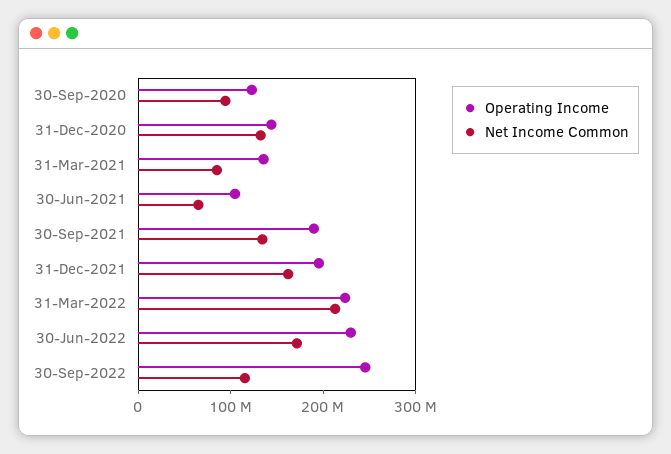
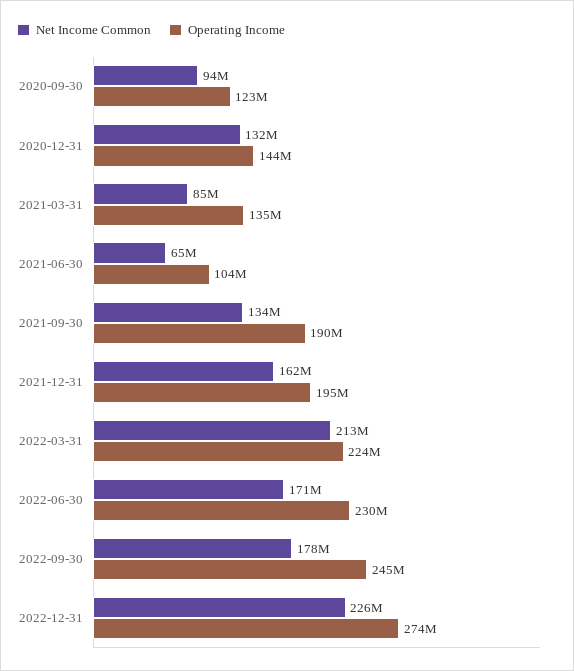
Net Income Common, 30-Sep-2022: 120000000 -> 178000000
Net Income Common, 2022-12-31: none -> 226000000
Operating Income, 2022-12-31: none -> 274000000

